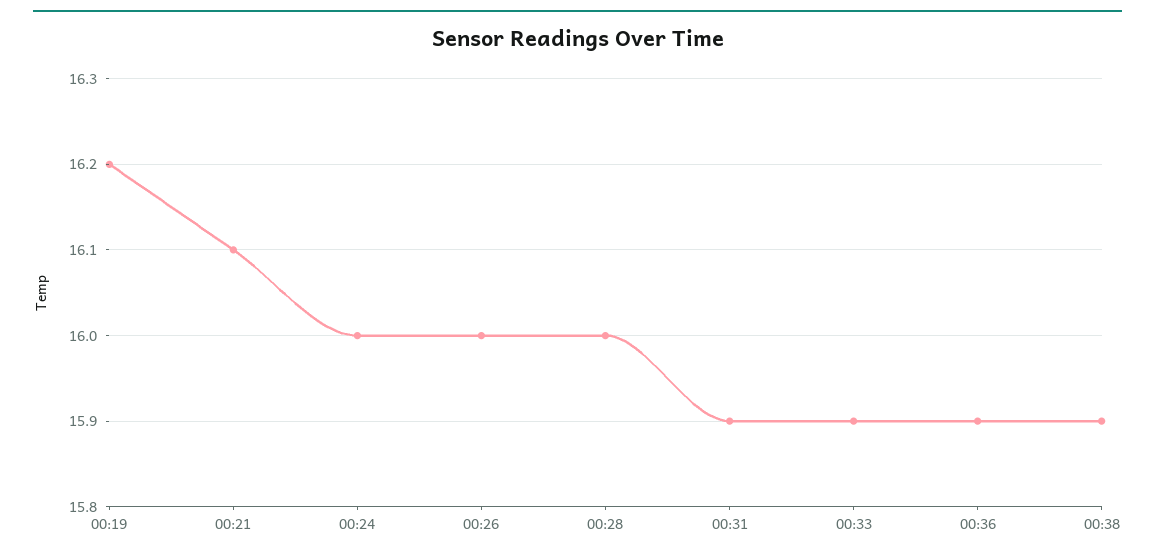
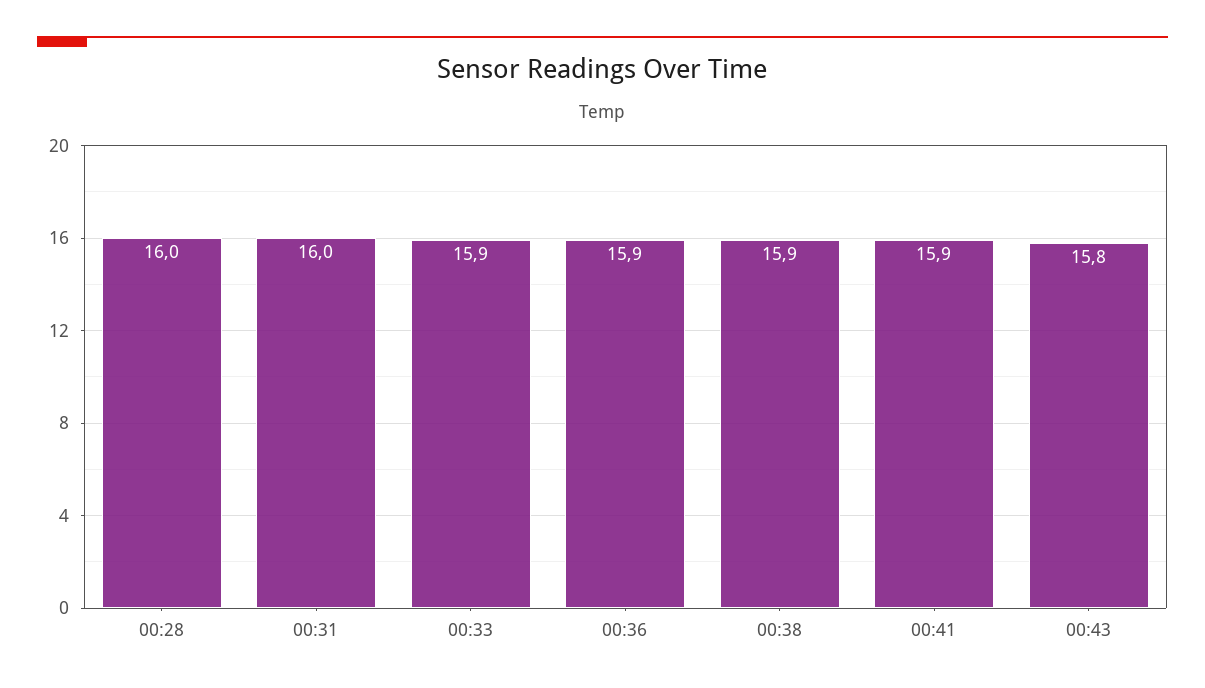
00:19: 16.2 -> none
00:21: 16.1 -> none
00:24: 16 -> none
00:26: 16 -> none
00:31: 15.9 -> 16
00:41: none -> 15.9
00:43: none -> 15.8

